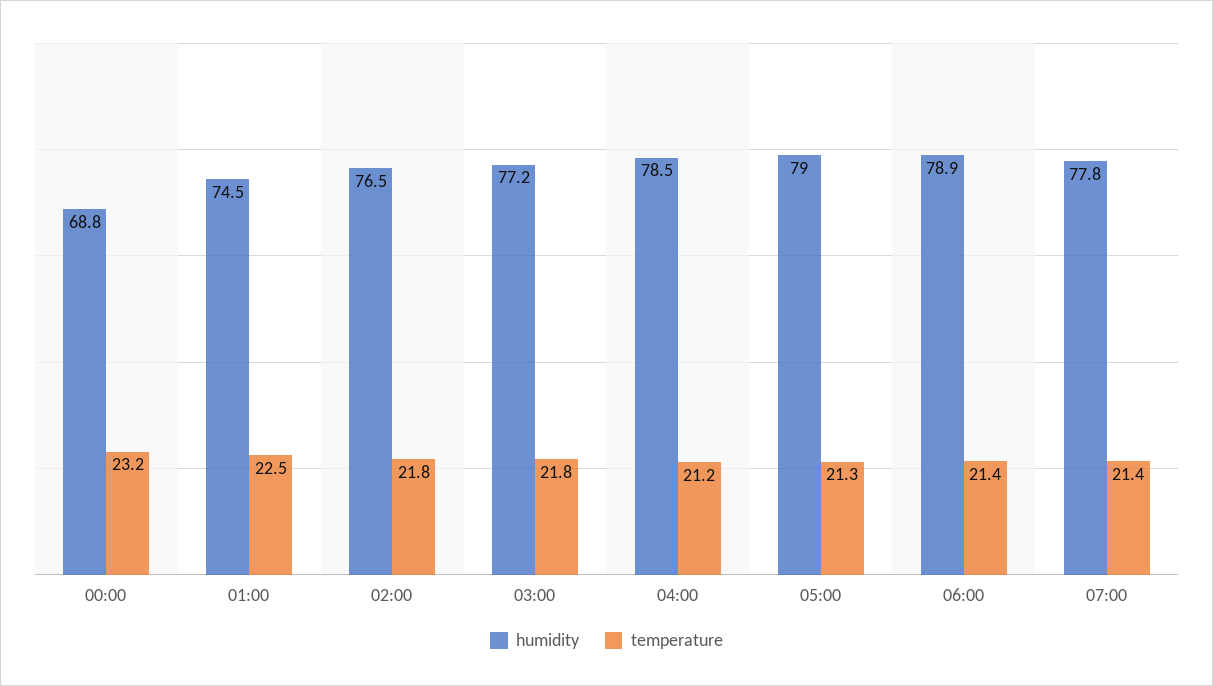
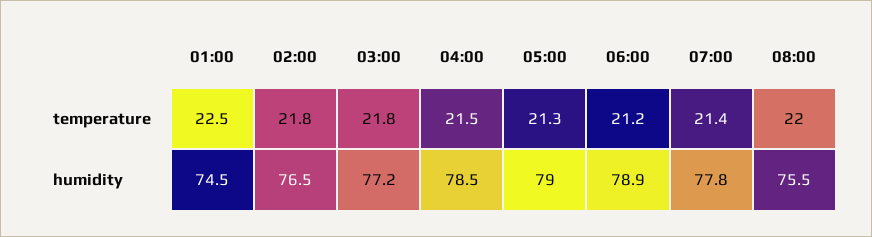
humidity, 00:00: 68.8 -> none
temperature, 00:00: 23.2 -> none
temperature, 04:00: 21.2 -> 21.5
temperature, 06:00: 21.4 -> 21.2
temperature, 08:00: none -> 22
humidity, 08:00: none -> 75.5

